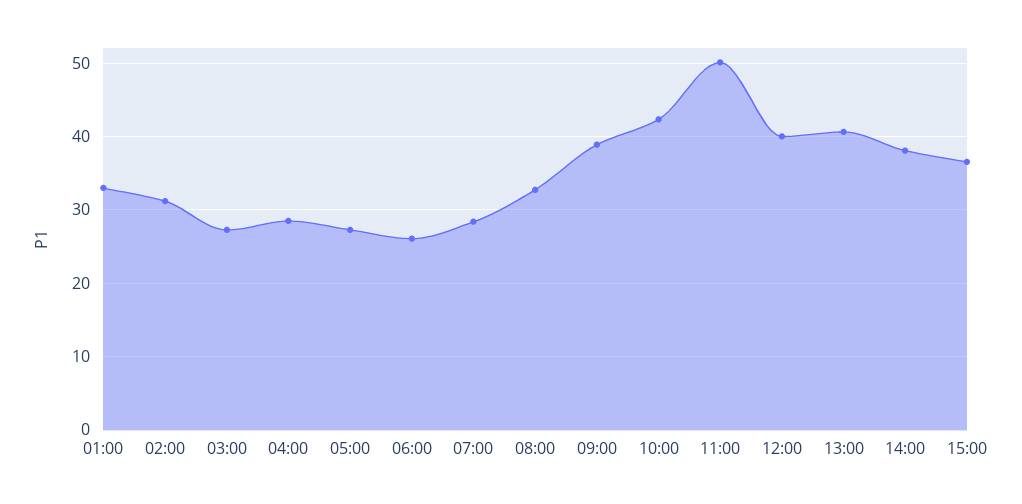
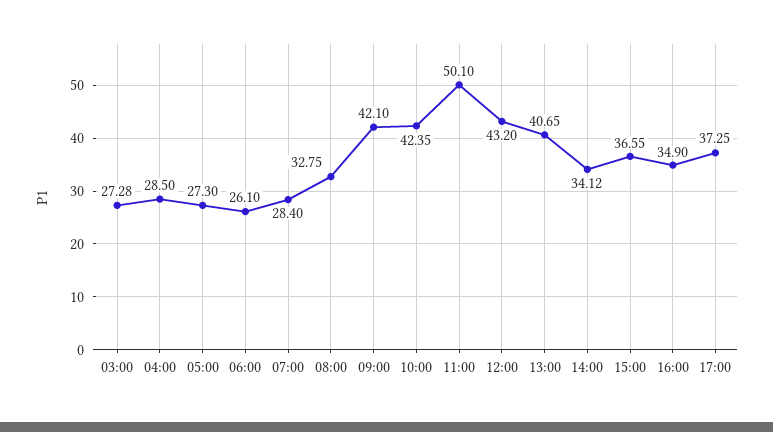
01:00: 33 -> none
02:00: 31 -> none
09:00: 39 -> 42.1
12:00: 40 -> 43.2
14:00: 38 -> 34.12
16:00: none -> 34.9
17:00: none -> 37.25

